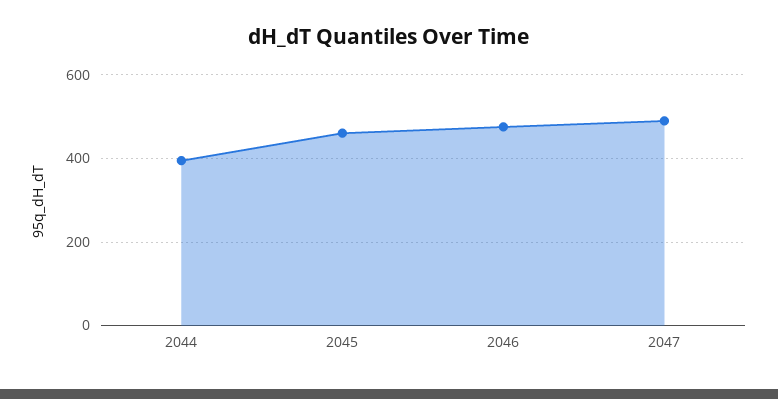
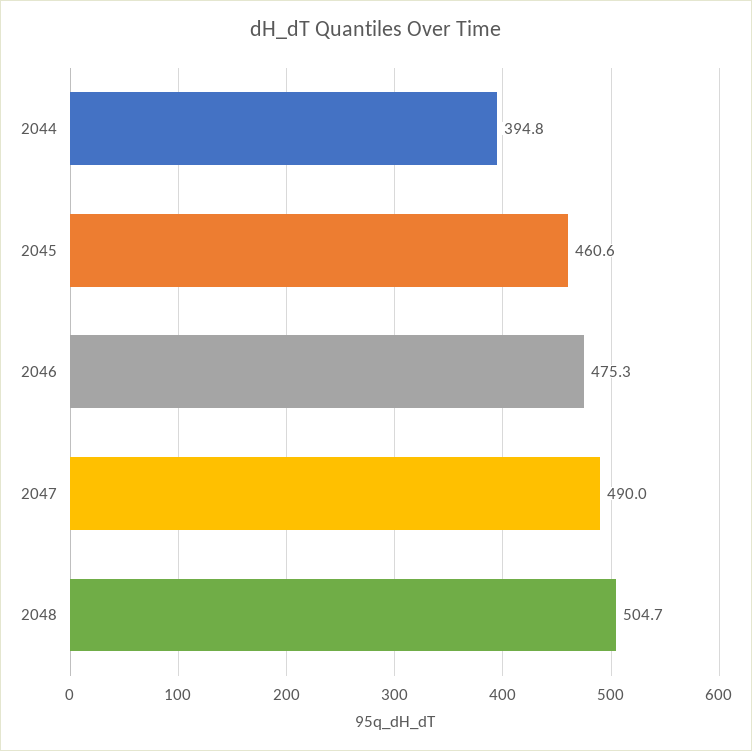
2048: none -> 504.7

